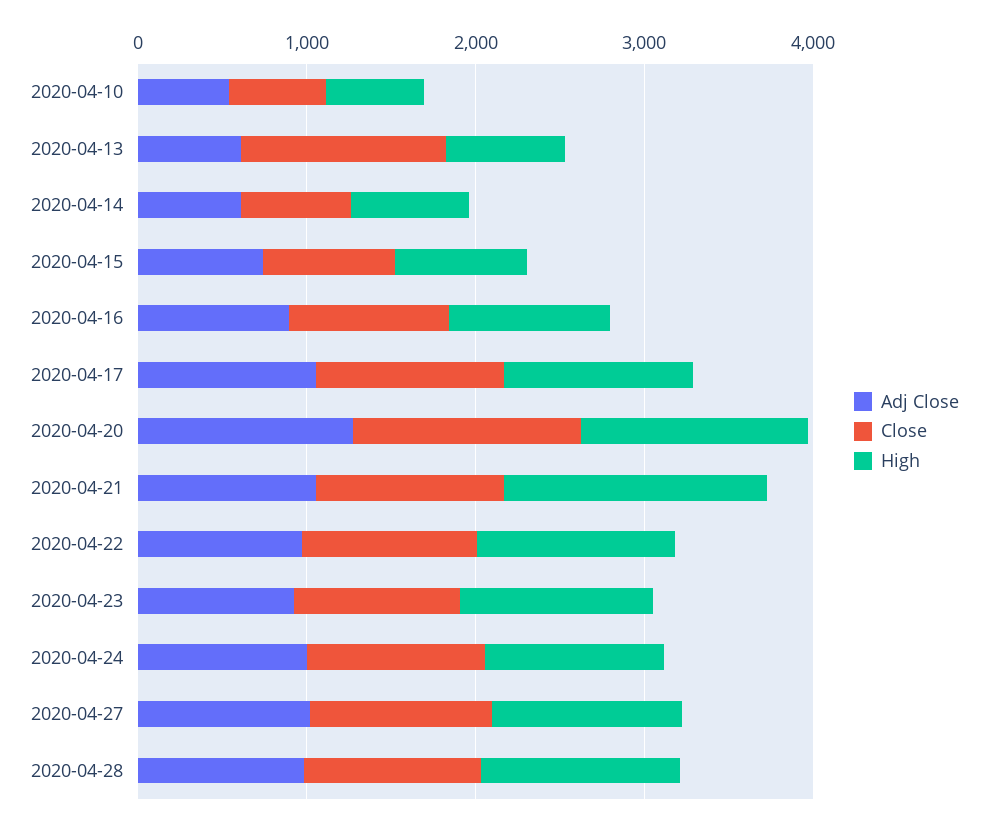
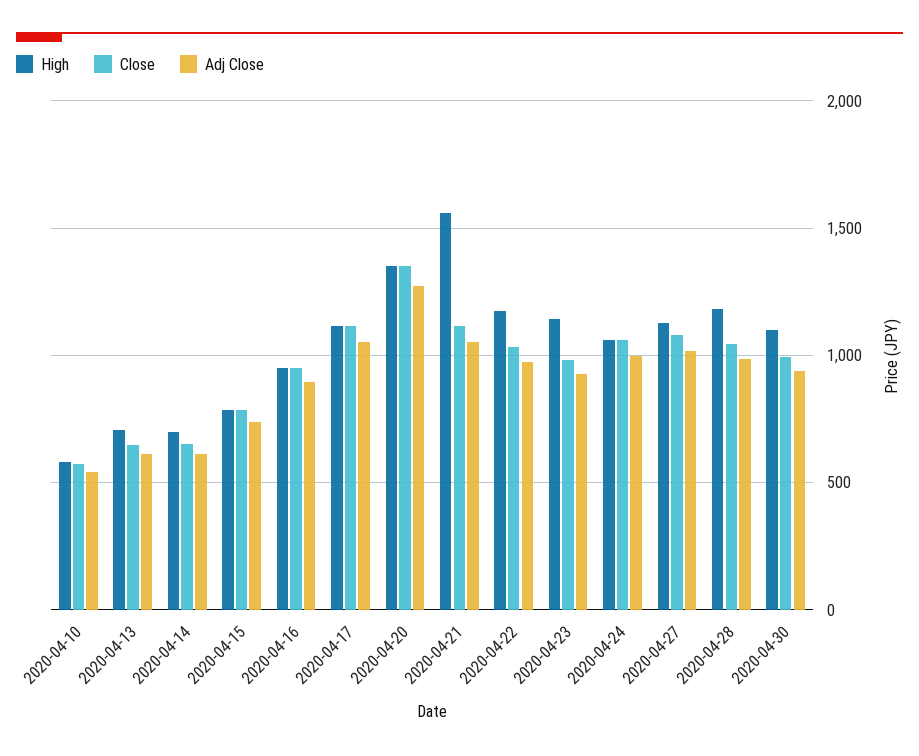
Close, 2020-04-13: 1200 -> 650
High, 2020-04-30: none -> 1100
Close, 2020-04-30: none -> 1000
Adj Close, 2020-04-30: none -> 950

